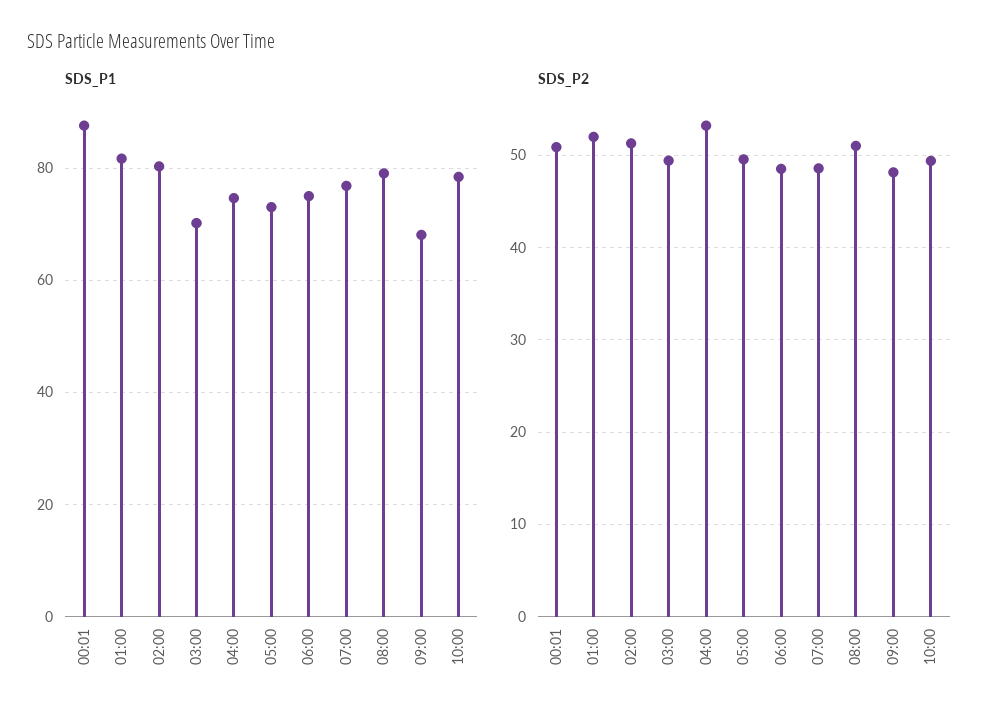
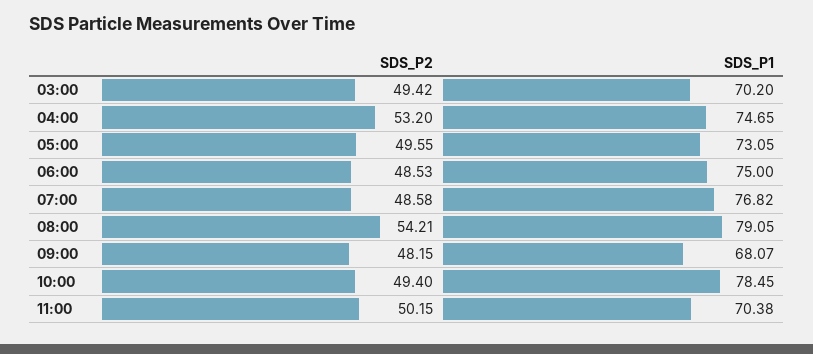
SDS_P1, 00:01: 88 -> none
SDS_P1, 01:00: 82 -> none
SDS_P1, 02:00: 80 -> none
SDS_P2, 00:01: 51 -> none
SDS_P2, 01:00: 52 -> none
SDS_P2, 02:00: 51 -> none
SDS_P2, 08:00: 51 -> 54.21
SDS_P2, 11:00: none -> 50.15
SDS_P1, 11:00: none -> 70.38

